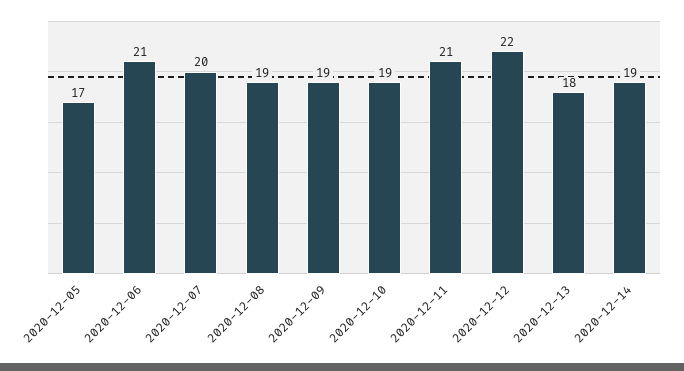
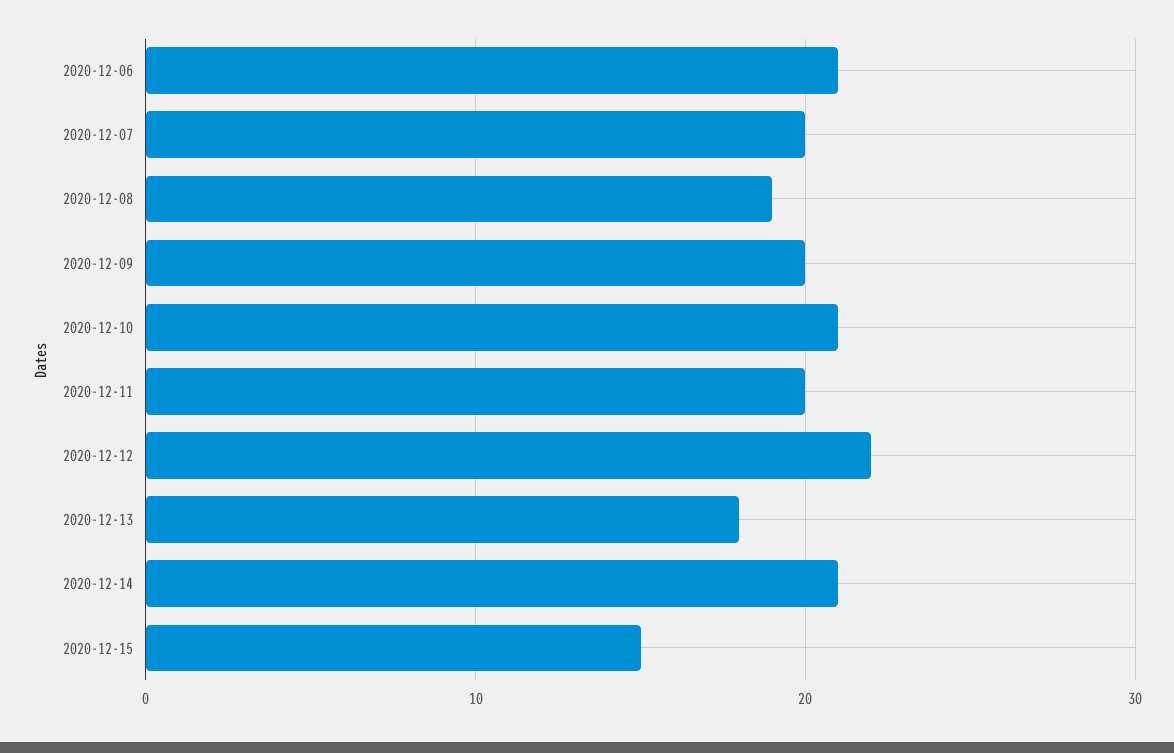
2020-12-05: 17 -> none
2020-12-09: 19 -> 20
2020-12-10: 19 -> 21
2020-12-11: 21 -> 20
2020-12-14: 19 -> 21
2020-12-15: none -> 15

